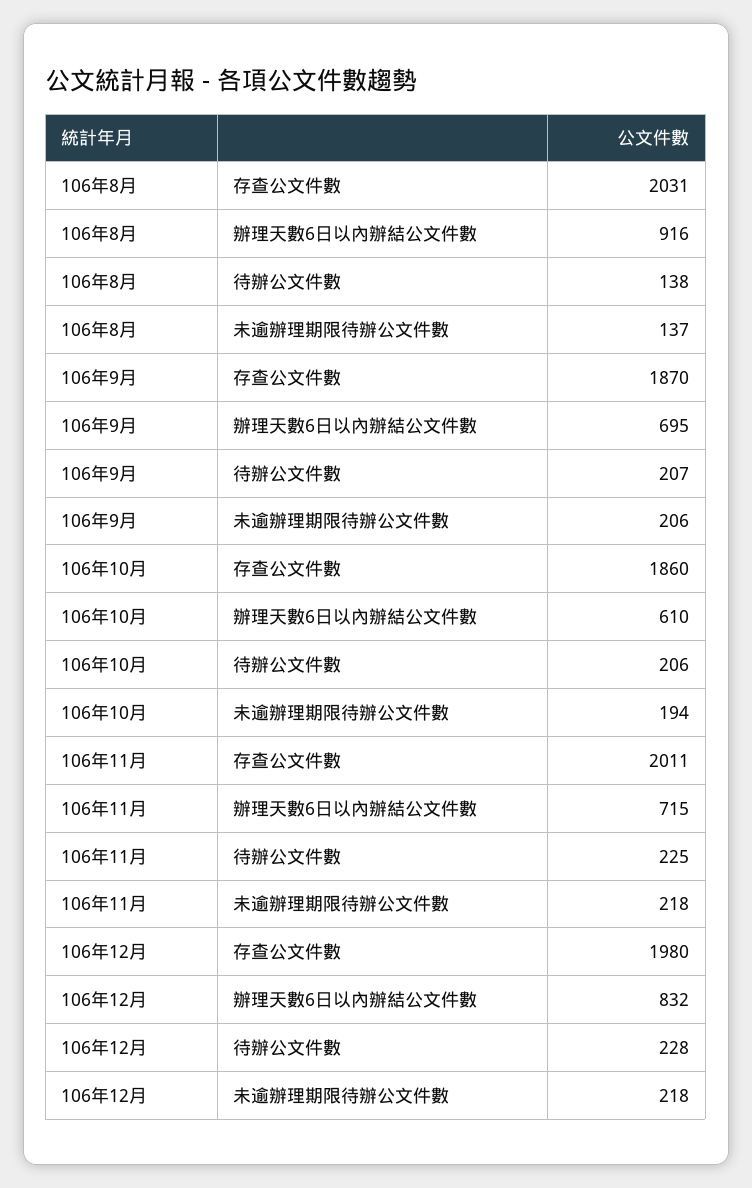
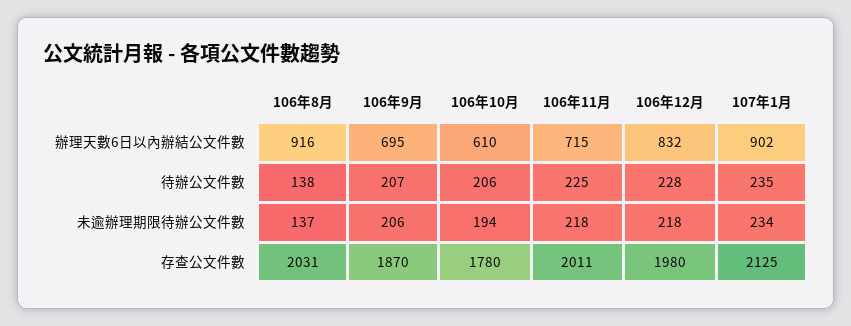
106年10月, 存查公文件數: 1860 -> 1780
107年1月, 辦理天數6日以內辦結公文件數: none -> 902
107年1月, 待辦公文件數: none -> 235
107年1月, 未逾辦理期限待辦公文件數: none -> 234
107年1月, 存查公文件數: none -> 2125

